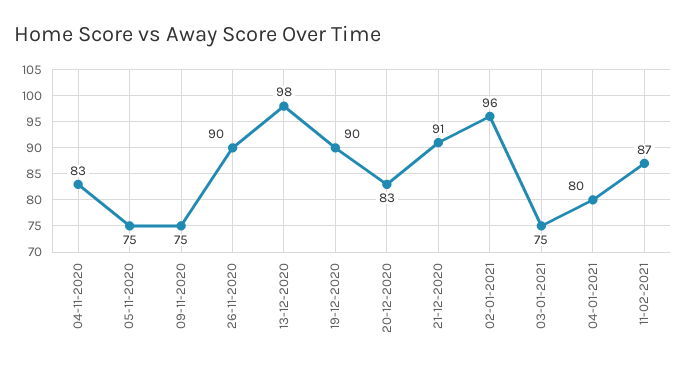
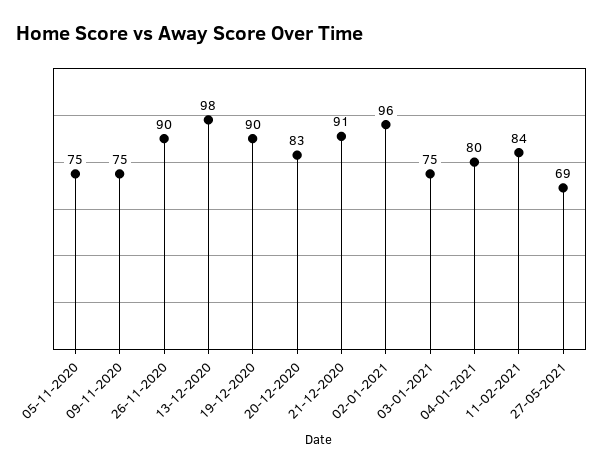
04-11-2020: 83 -> none
11-02-2021: 87 -> 84
27-05-2021: none -> 69

